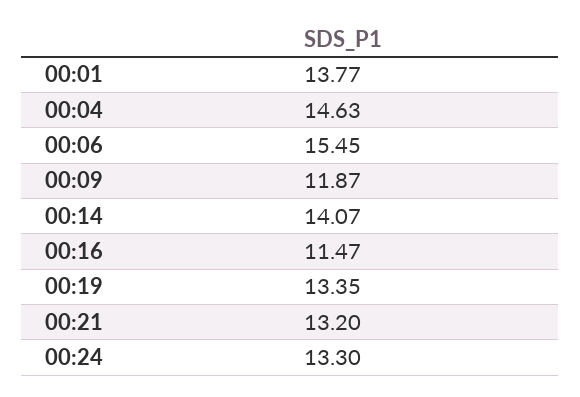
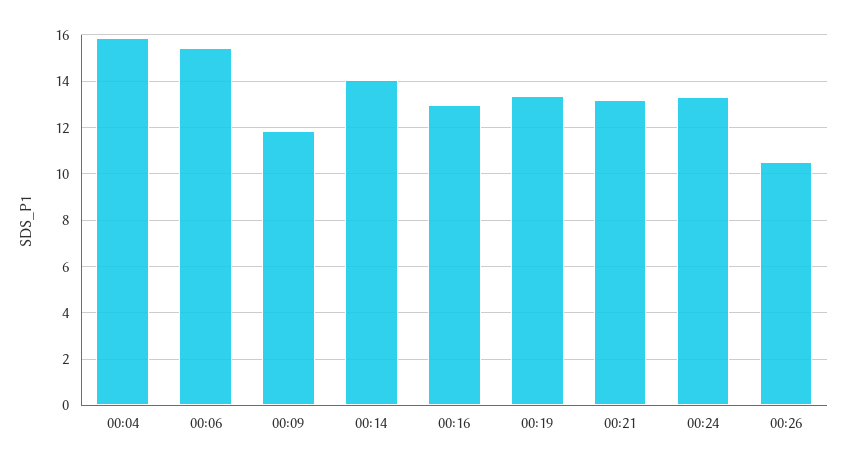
00:01: 13.77 -> none
00:04: 14.63 -> 16
00:16: 11.47 -> 13
00:26: none -> 10.5

